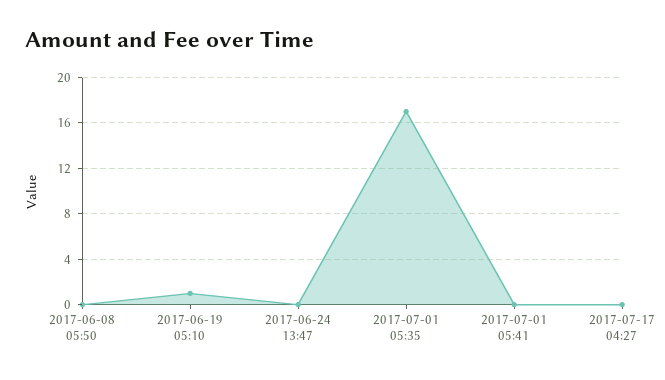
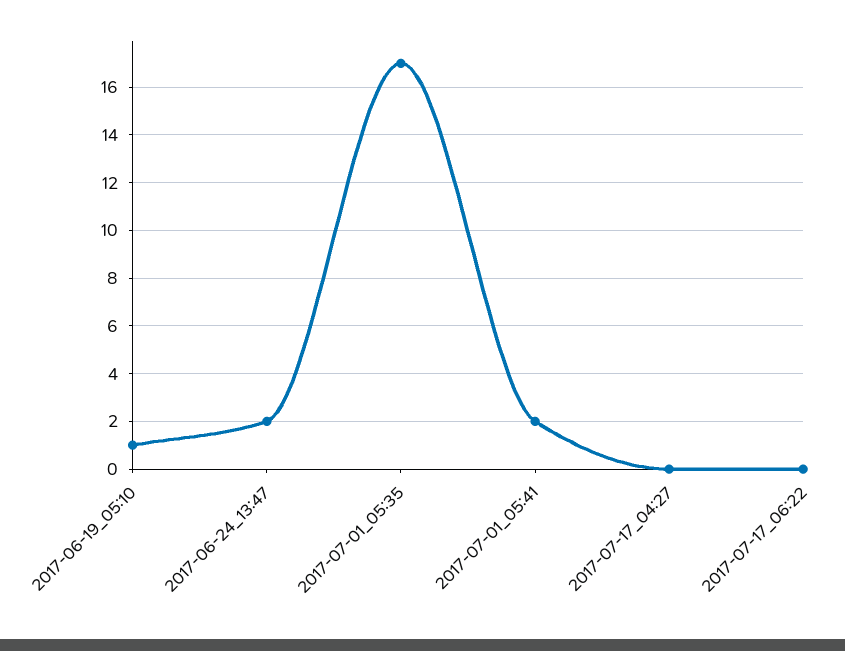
2017-06-08 05:50: 0 -> none
2017-06-24 13:47: 0 -> 2
2017-07-01 05:41: 0 -> 2
2017-07-17_06:22: none -> 0

